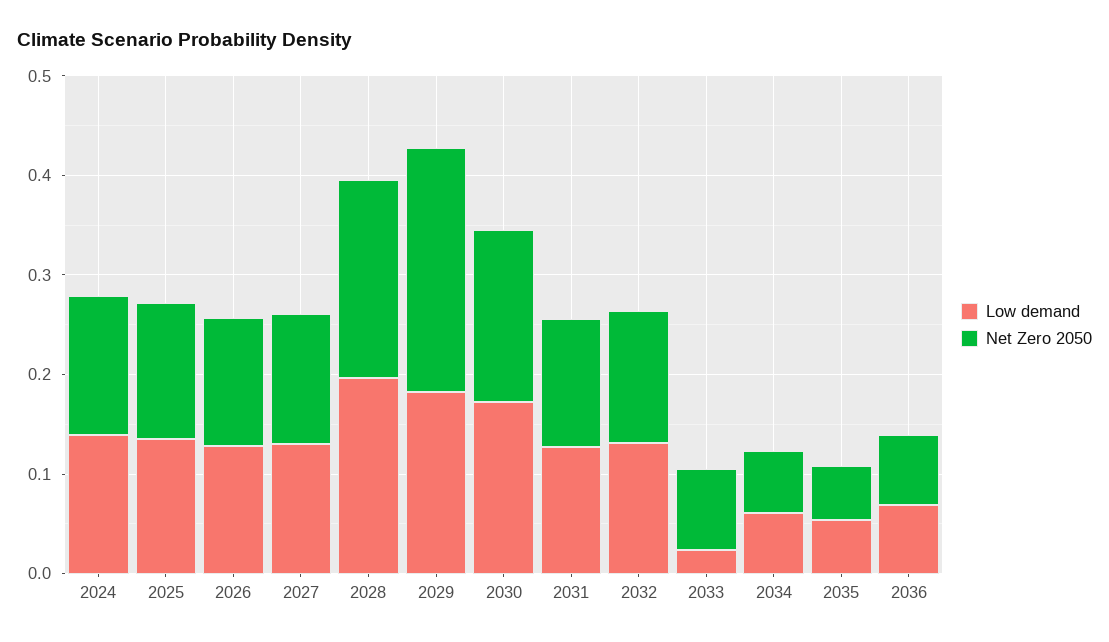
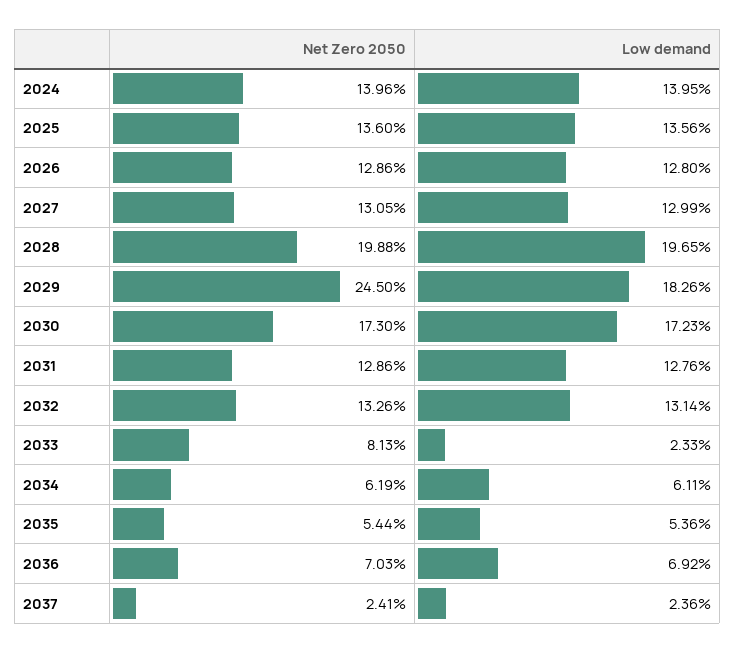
Net Zero 2050, 2037: none -> 0.0241
Low demand, 2037: none -> 0.0236

